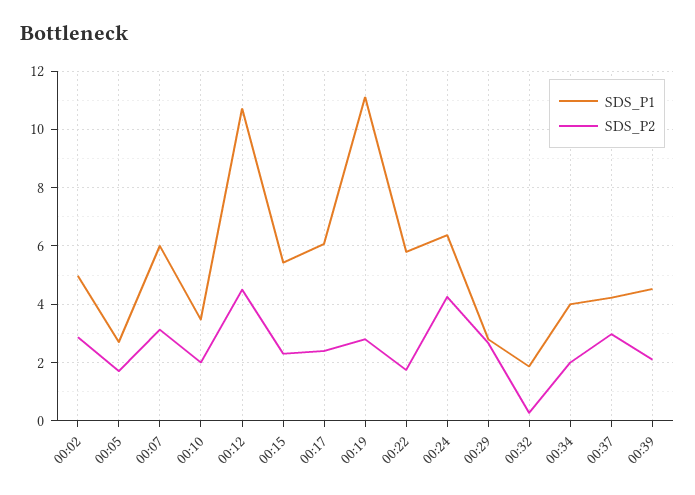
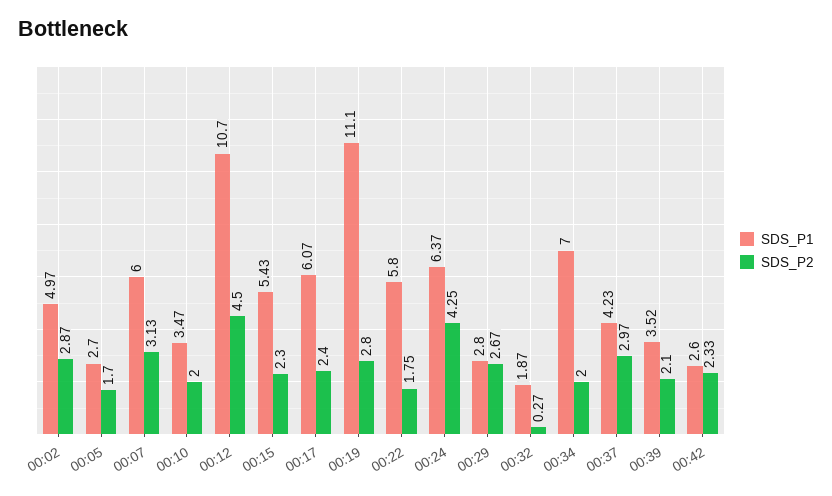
SDS_P1, 00:34: 4 -> 7
SDS_P1, 00:39: 4.5 -> 3.52
SDS_P1, 00:42: none -> 2.6
SDS_P2, 00:42: none -> 2.33

